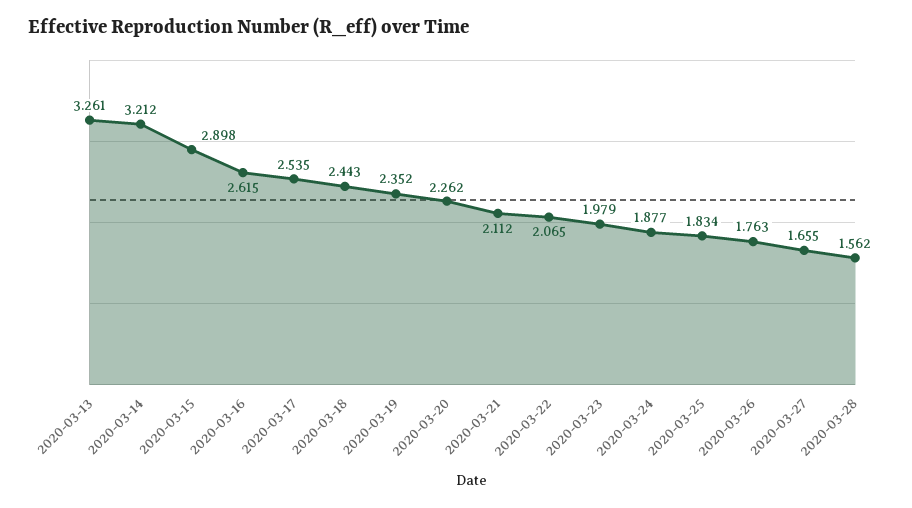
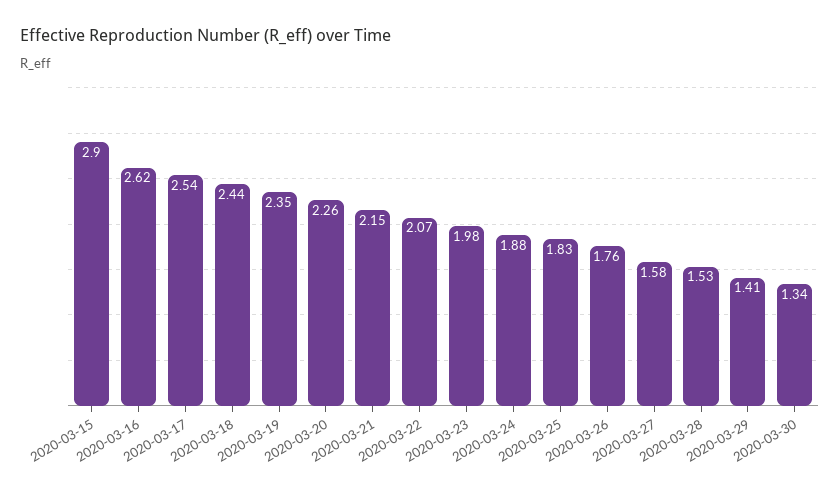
2020-03-13: 3.261 -> none
2020-03-14: 3.212 -> none
2020-03-21: 2.112 -> 2.15
2020-03-27: 1.655 -> 1.58
2020-03-28: 1.562 -> 1.53
2020-03-29: none -> 1.41
2020-03-30: none -> 1.34

